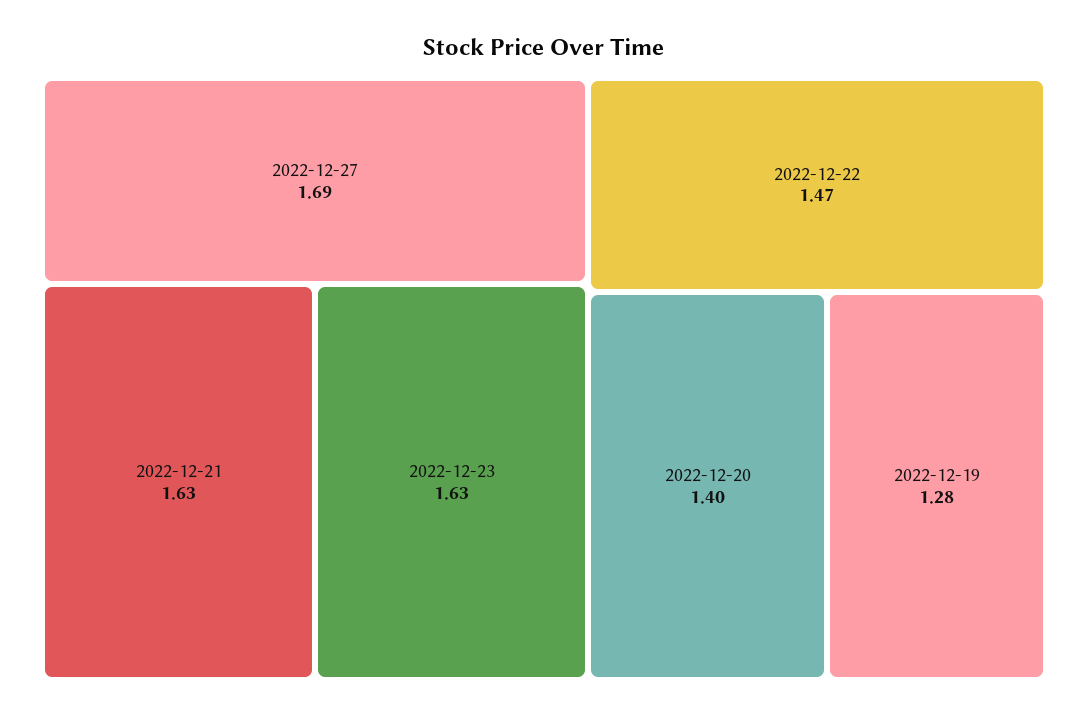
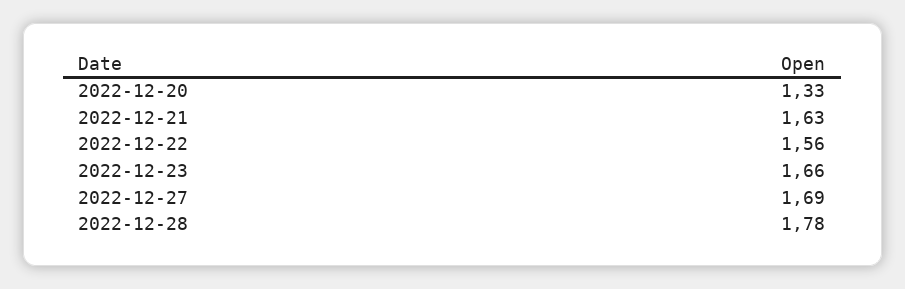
2022-12-23: 1.63 -> 1.66
2022-12-22: 1.47 -> 1.56
2022-12-20: 1.4 -> 1.33
2022-12-19: 1.28 -> none
2022-12-28: none -> 1.78

